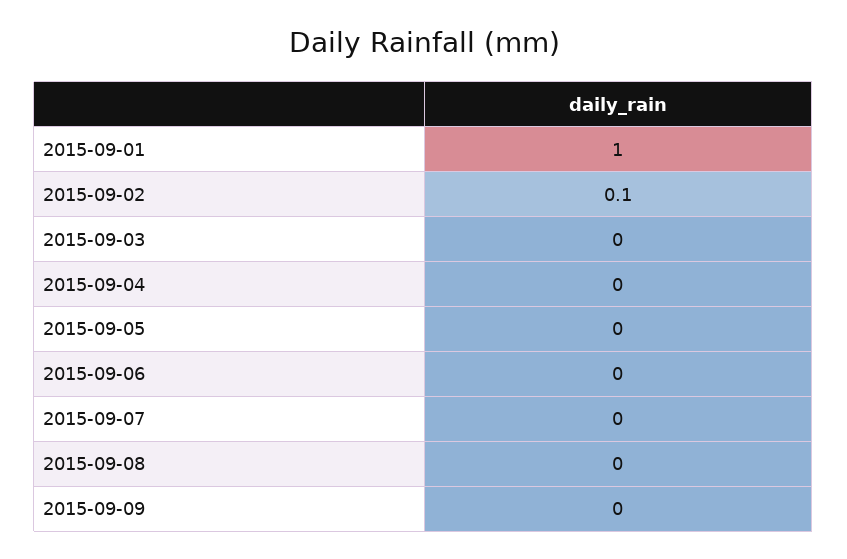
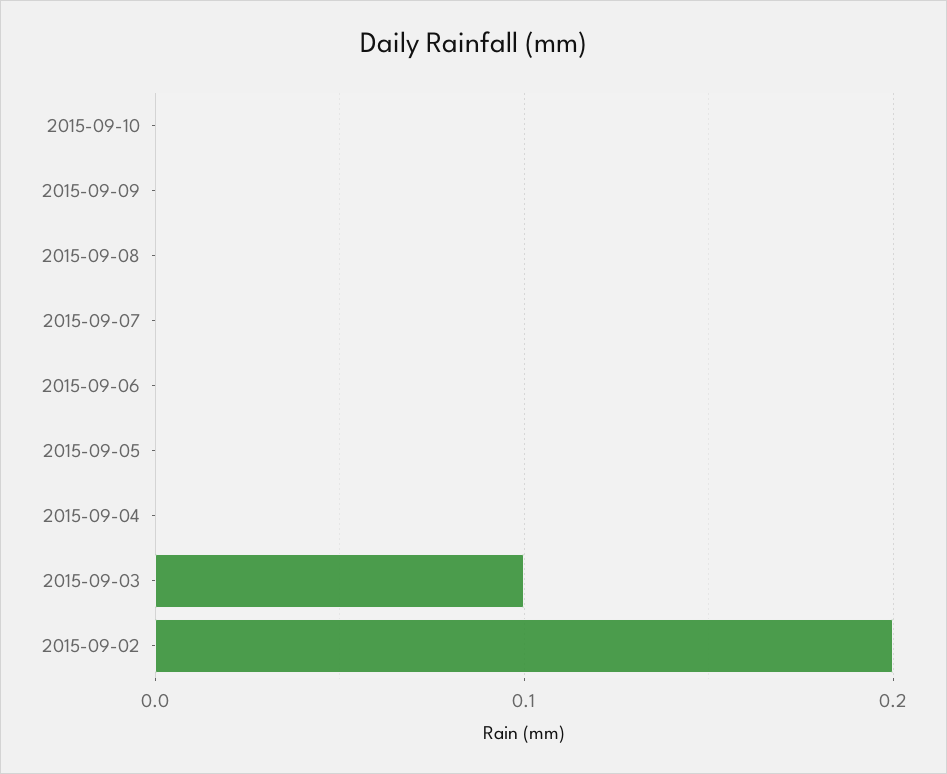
2015-09-01: 1 -> none
2015-09-02: 0.1 -> 0.2
2015-09-03: 0 -> 0.1
2015-09-10: none -> 0

